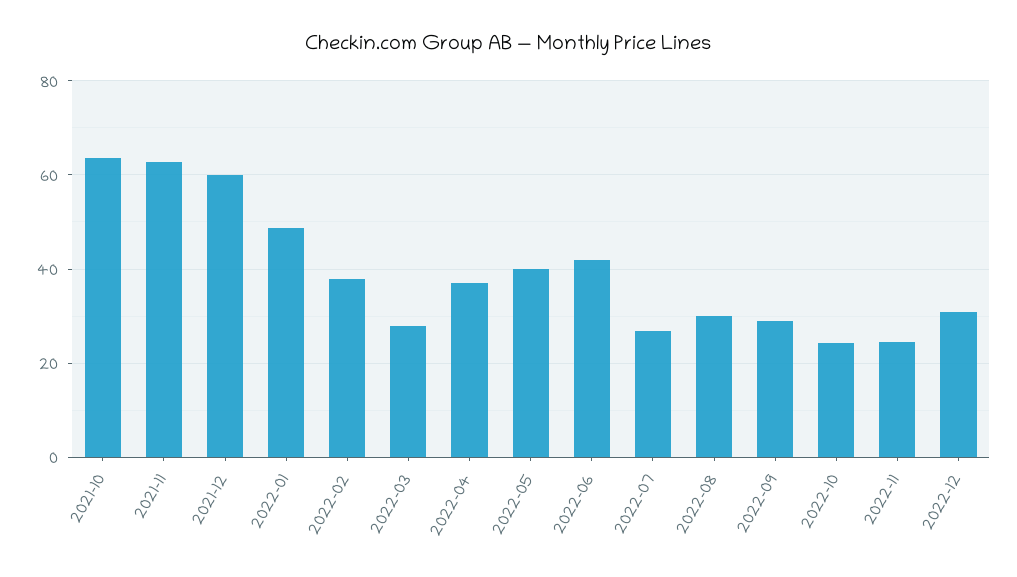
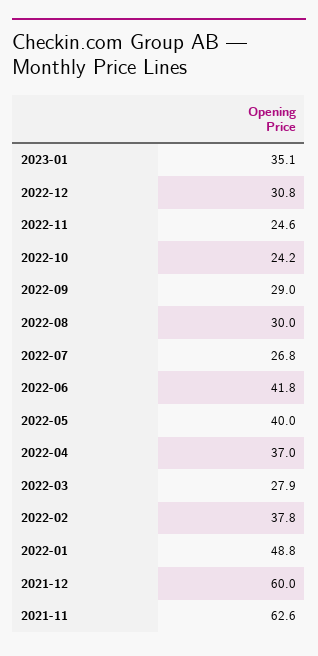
2021-10: 64 -> none
2023-01: none -> 35.1

